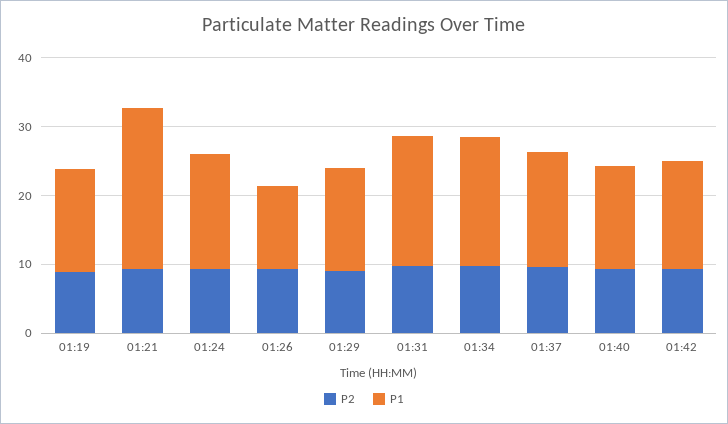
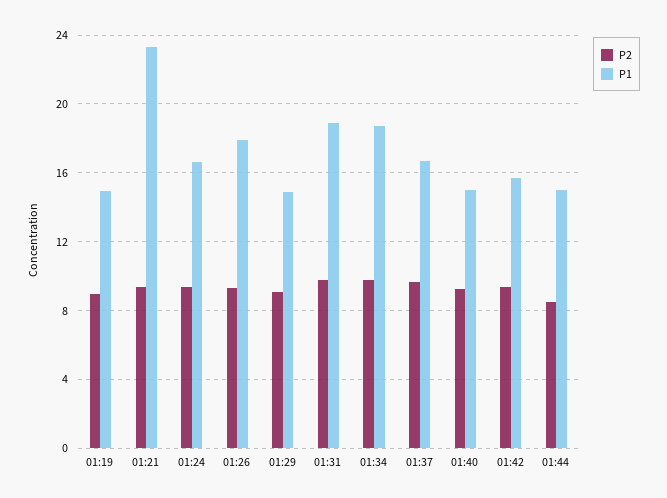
P1, 01:26: 12 -> 18
P2, 01:44: none -> 8.5
P1, 01:44: none -> 15

